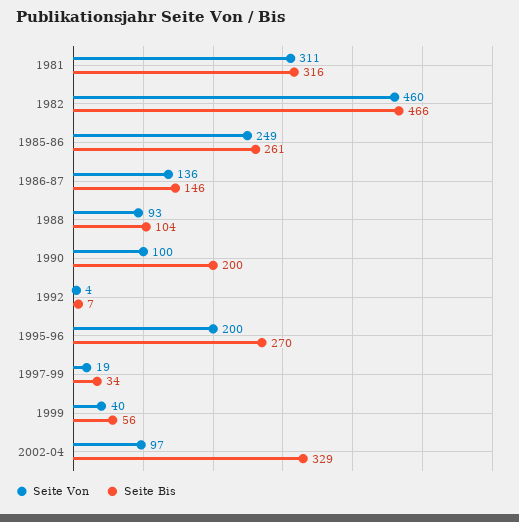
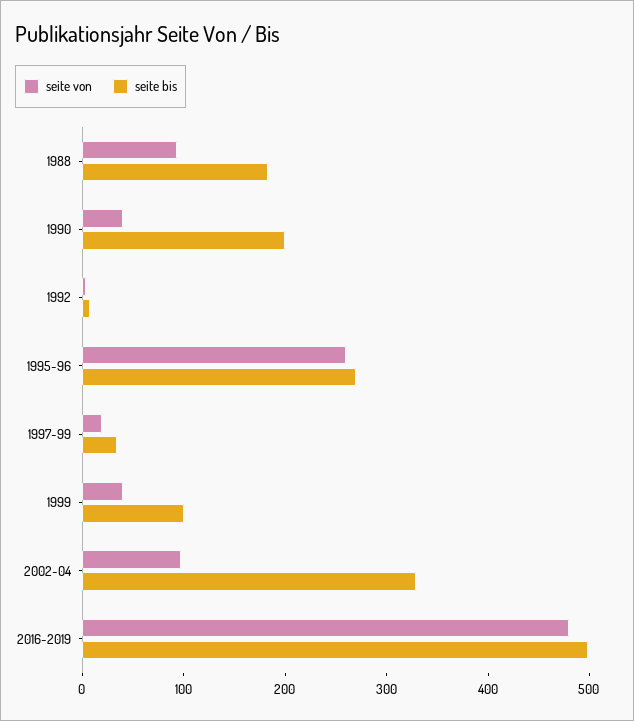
Seite Von, 1981: 311 -> none
Seite Bis, 1981: 316 -> none
Seite Von, 1982: 460 -> none
Seite Bis, 1982: 466 -> none
Seite Von, 1985-86: 249 -> none
Seite Bis, 1985-86: 261 -> none
Seite Von, 1986-87: 136 -> none
Seite Bis, 1986-87: 146 -> none
Seite Bis, 1988: 104 -> 180
Seite Von, 1990: 100 -> 40
Seite Von, 1995-96: 200 -> 260
Seite Bis, 1999: 56 -> 100
Seite Von, 2016-2019: none -> 480
Seite Bis, 2016-2019: none -> 500

